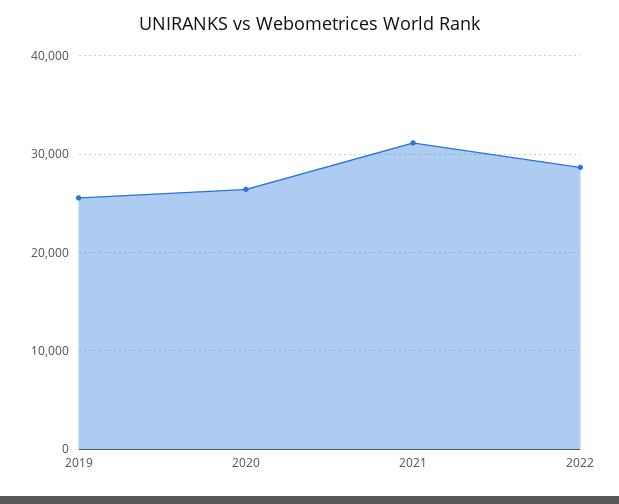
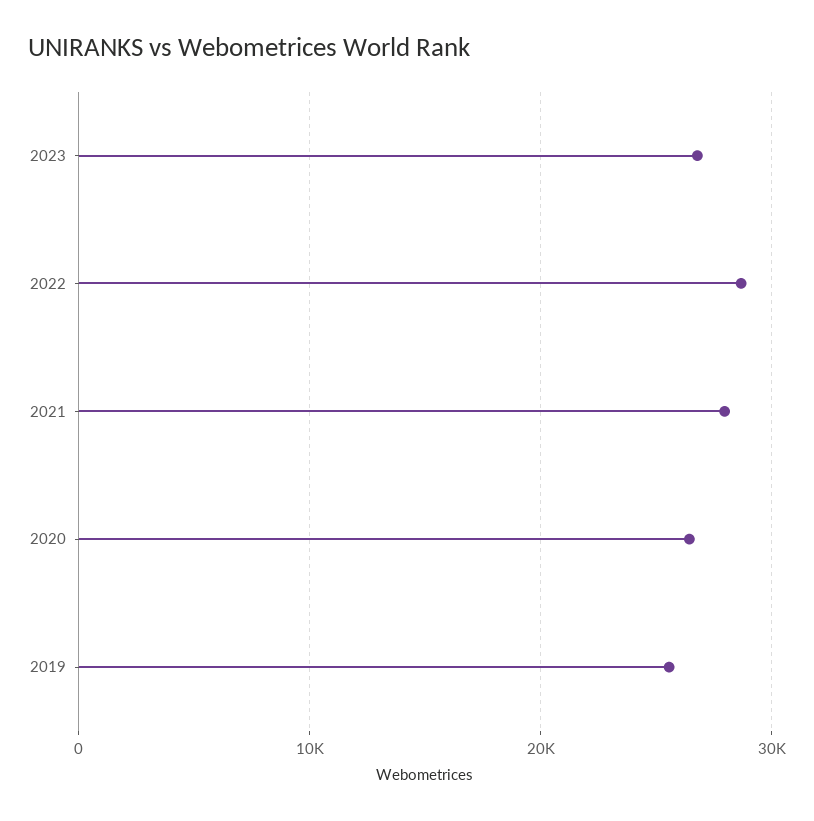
2021: 31000 -> 28000
2023: none -> 27000

